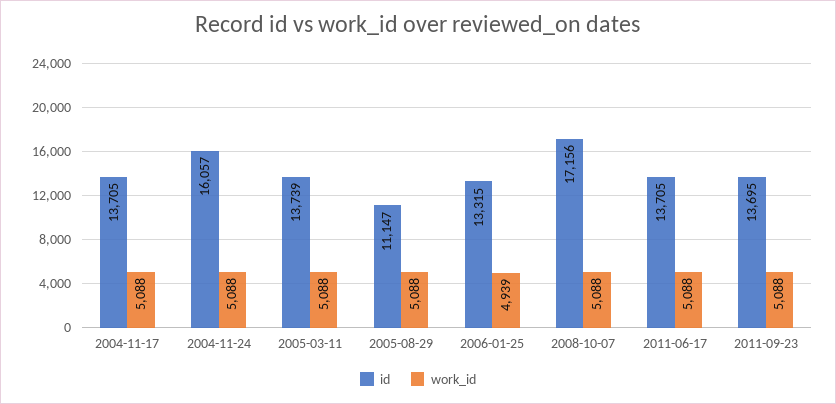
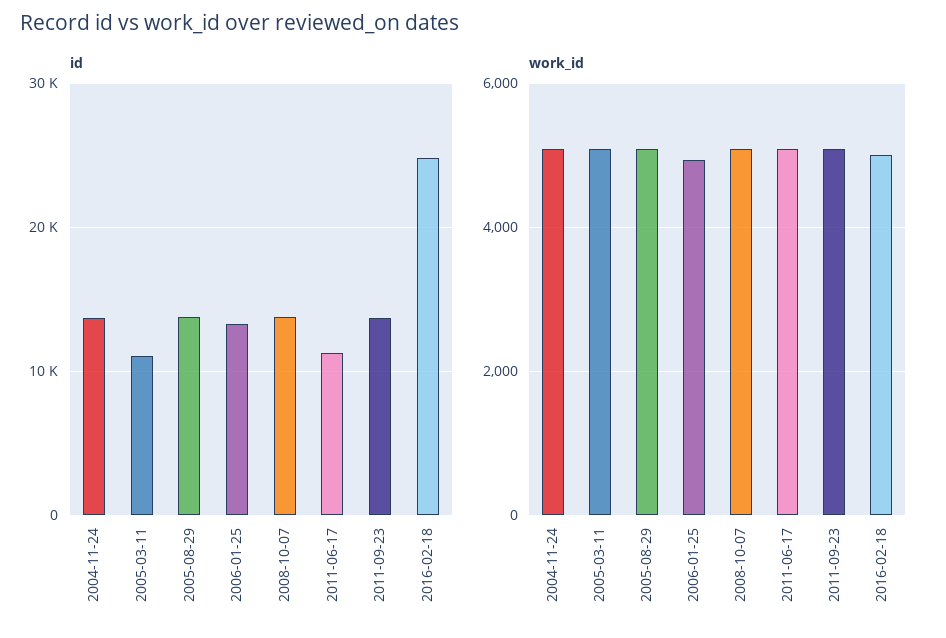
id, 2004-11-17: 13705 -> none
work_id, 2004-11-17: 5088 -> none
id, 2004-11-24: 16057 -> 14000
id, 2005-03-11: 13739 -> 11000
id, 2005-08-29: 11147 -> 14000
id, 2008-10-07: 17156 -> 14000
id, 2011-06-17: 13705 -> 11000
id, 2016-02-18: none -> 25000
work_id, 2016-02-18: none -> 5000

